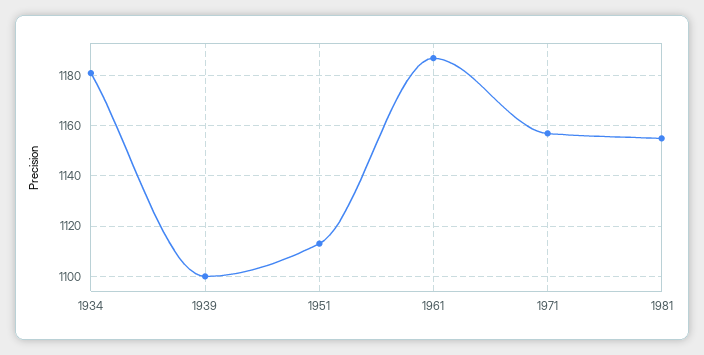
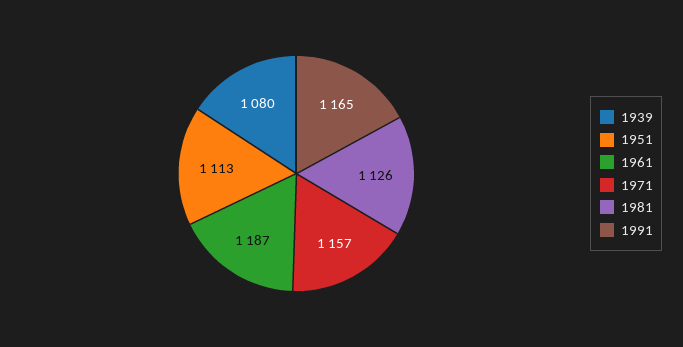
1934: 1180 -> none
1939: 1100 -> 1080
1981: 1155 -> 1126
1991: none -> 1165

